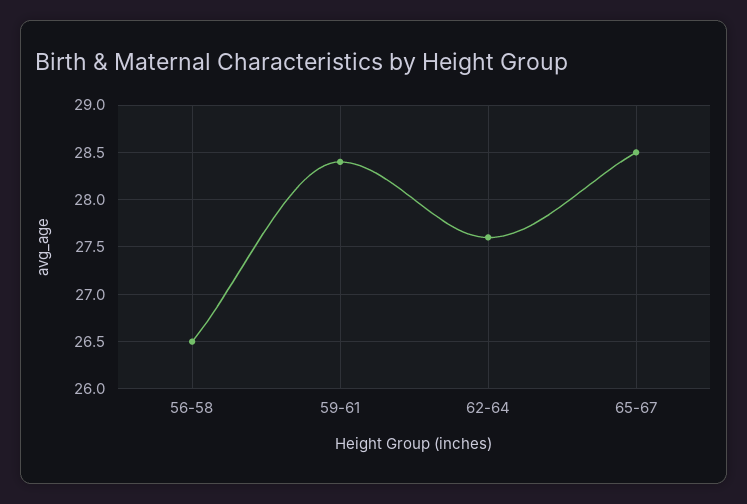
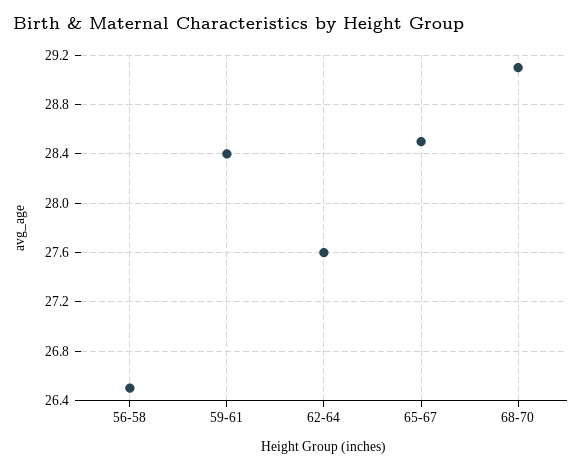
68-70: none -> 29.1

